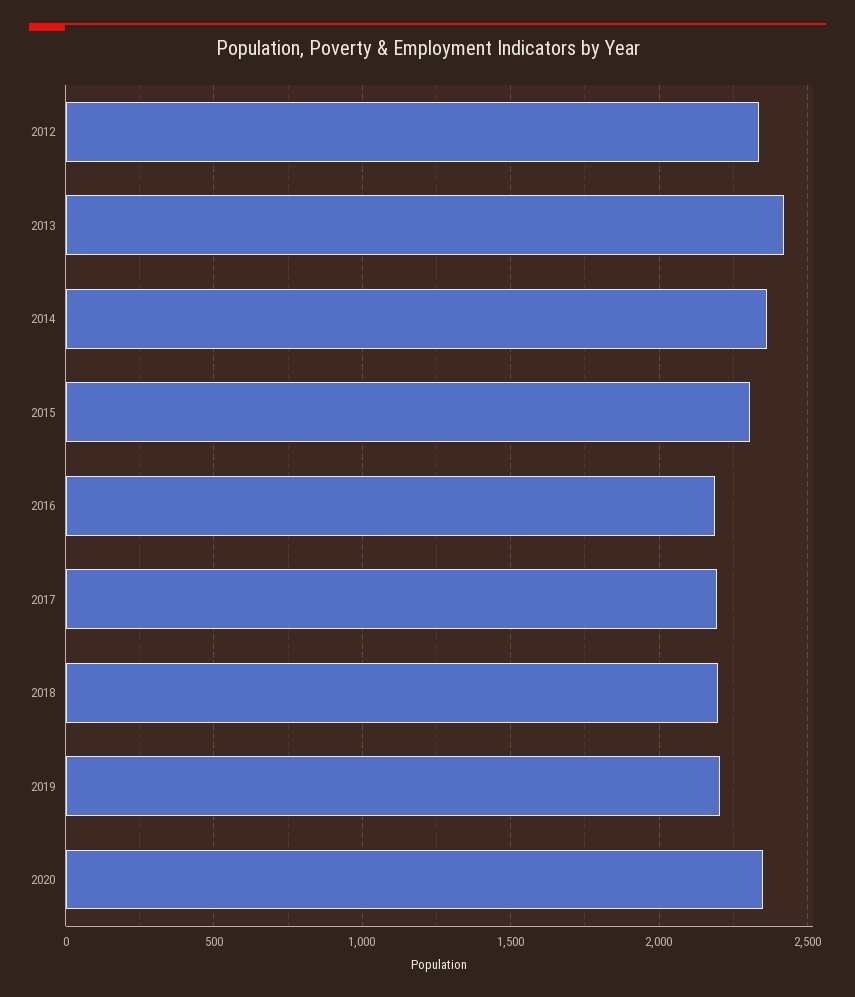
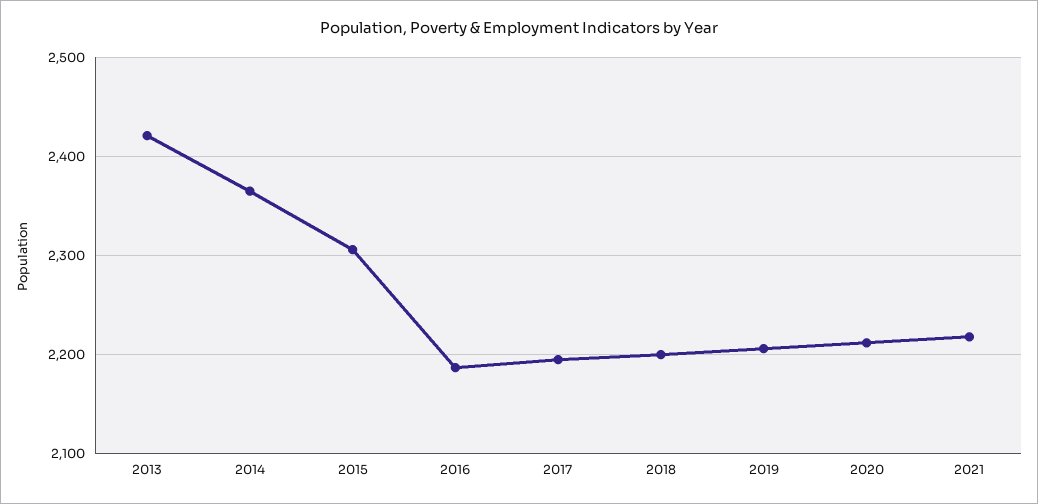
2012: 2350 -> none
2020: 2350 -> 2210
2021: none -> 2220

